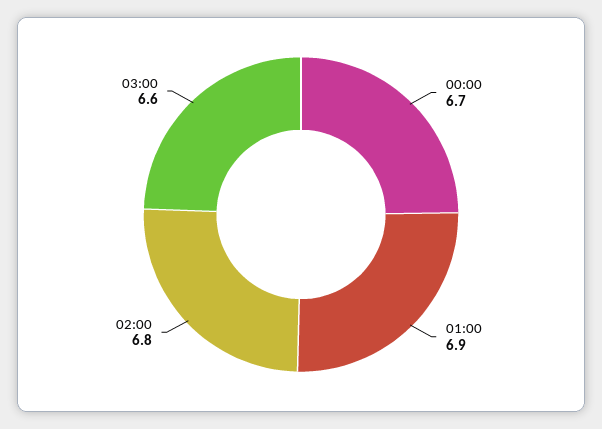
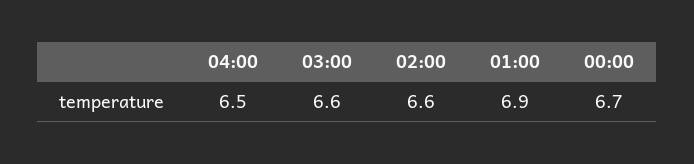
02:00: 6.8 -> 6.6
04:00: none -> 6.5

